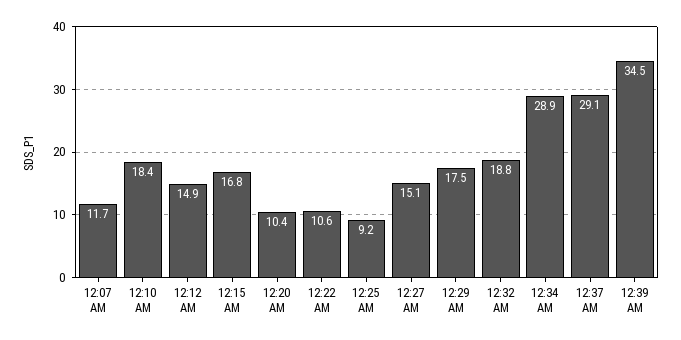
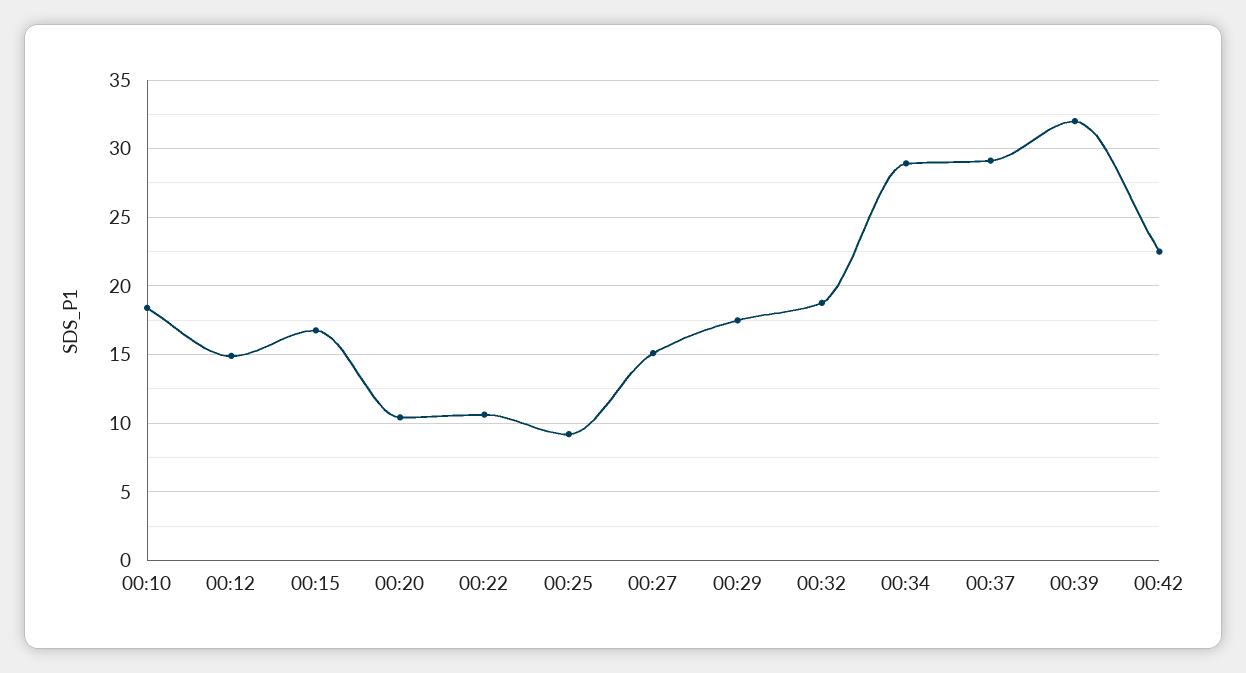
12:07 AM: 11.7 -> none
12:39 AM: 34.5 -> 32
00:42: none -> 22.5

